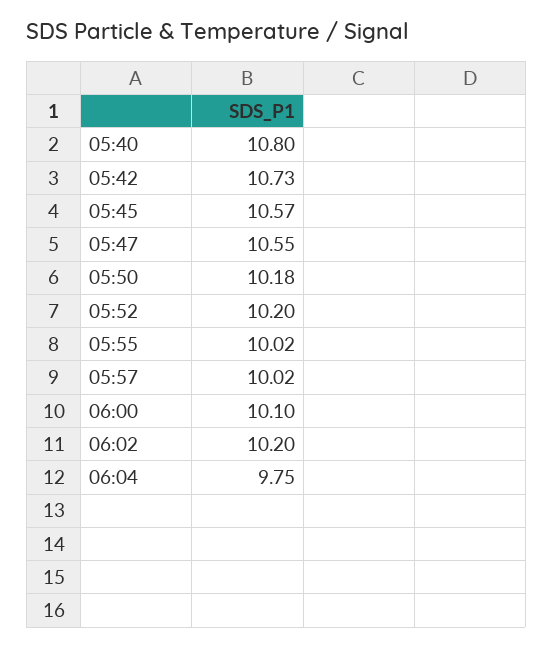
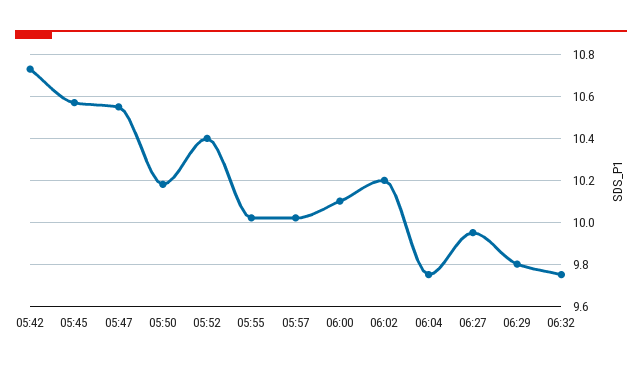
05:40: 10.8 -> none
05:52: 10.2 -> 10.4
06:27: none -> 9.95
06:29: none -> 9.8
06:32: none -> 9.75

